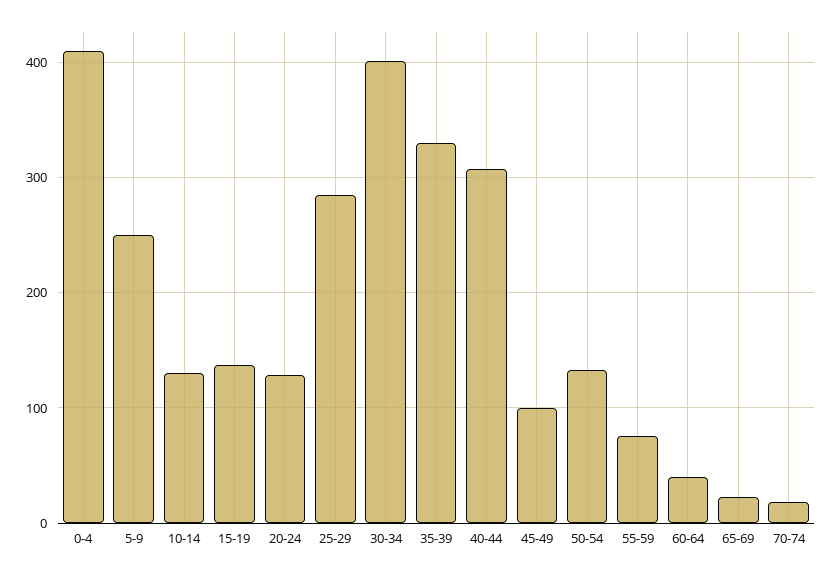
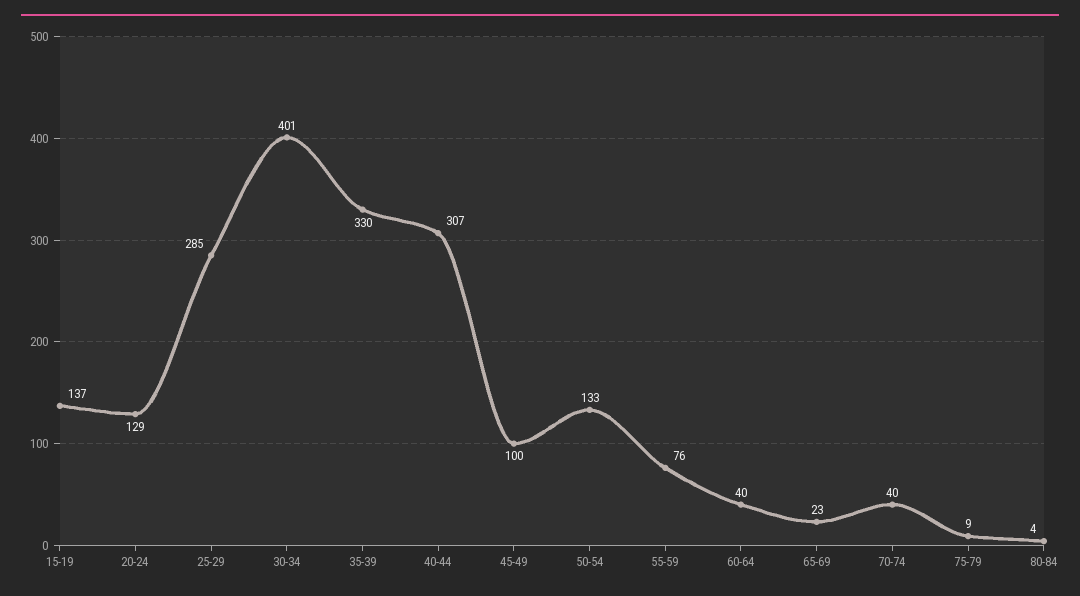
0-4: 410 -> none
5-9: 250 -> none
10-14: 130 -> none
70-74: 20 -> 40
75-79: none -> 9
80-84: none -> 4

